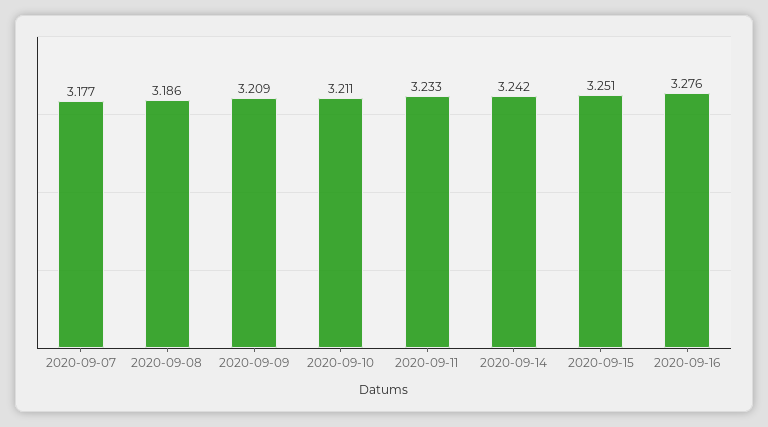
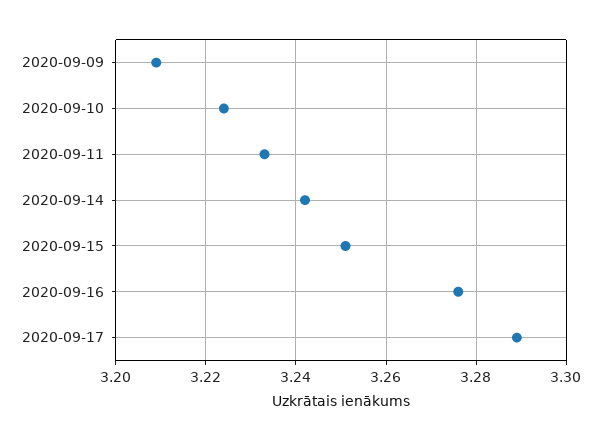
2020-09-07: 3.177 -> none
2020-09-08: 3.186 -> none
2020-09-10: 3.211 -> 3.225
2020-09-17: none -> 3.29

